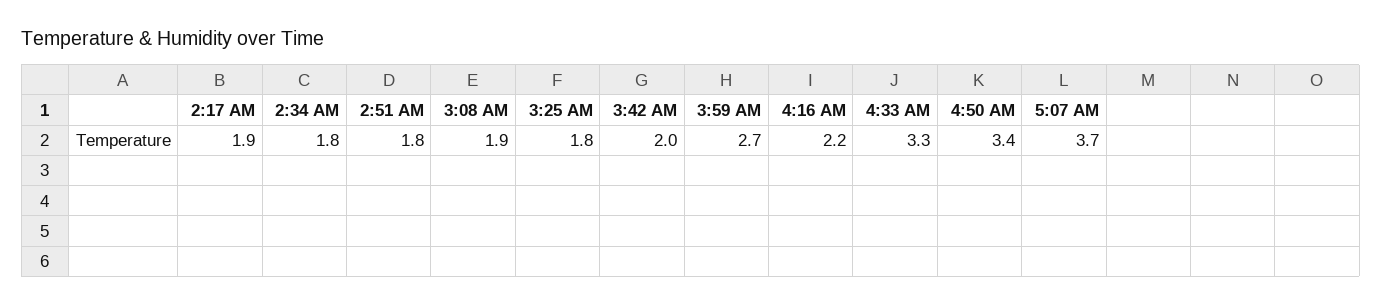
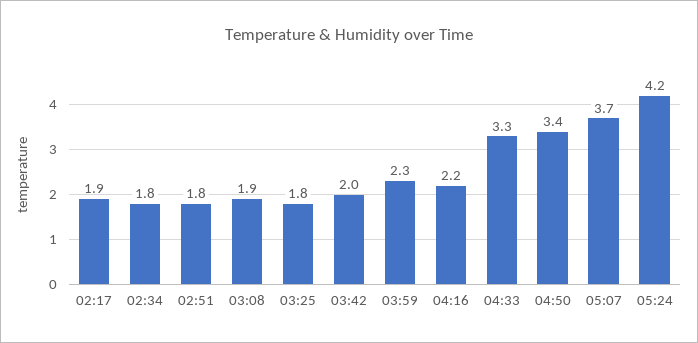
3:59 AM: 2.7 -> 2.3
05:24: none -> 4.2

